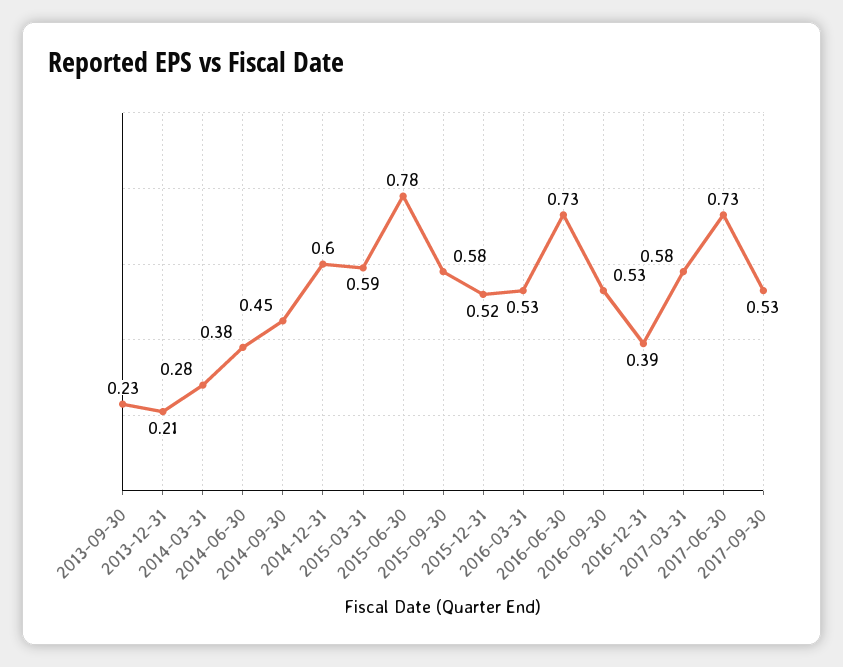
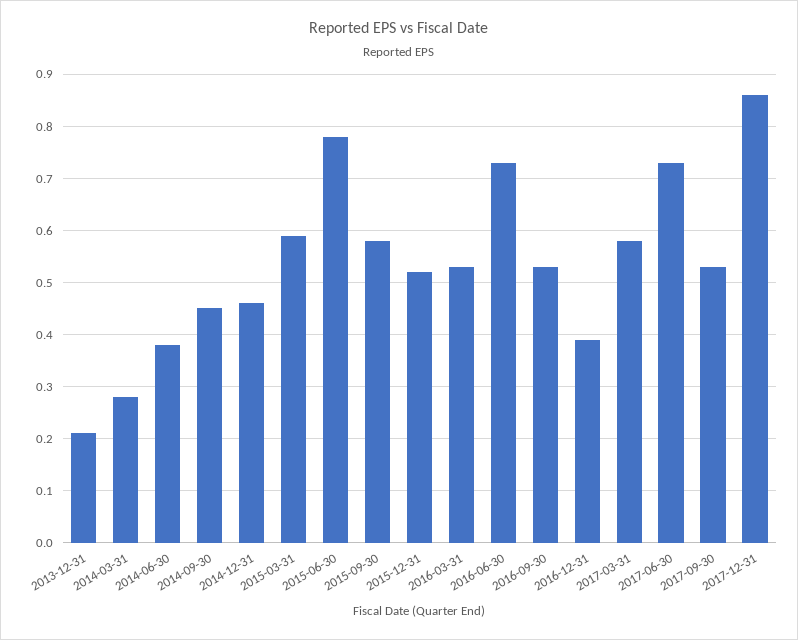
2013-09-30: 0.23 -> none
2014-12-31: 0.6 -> 0.45
2017-12-31: none -> 0.85

